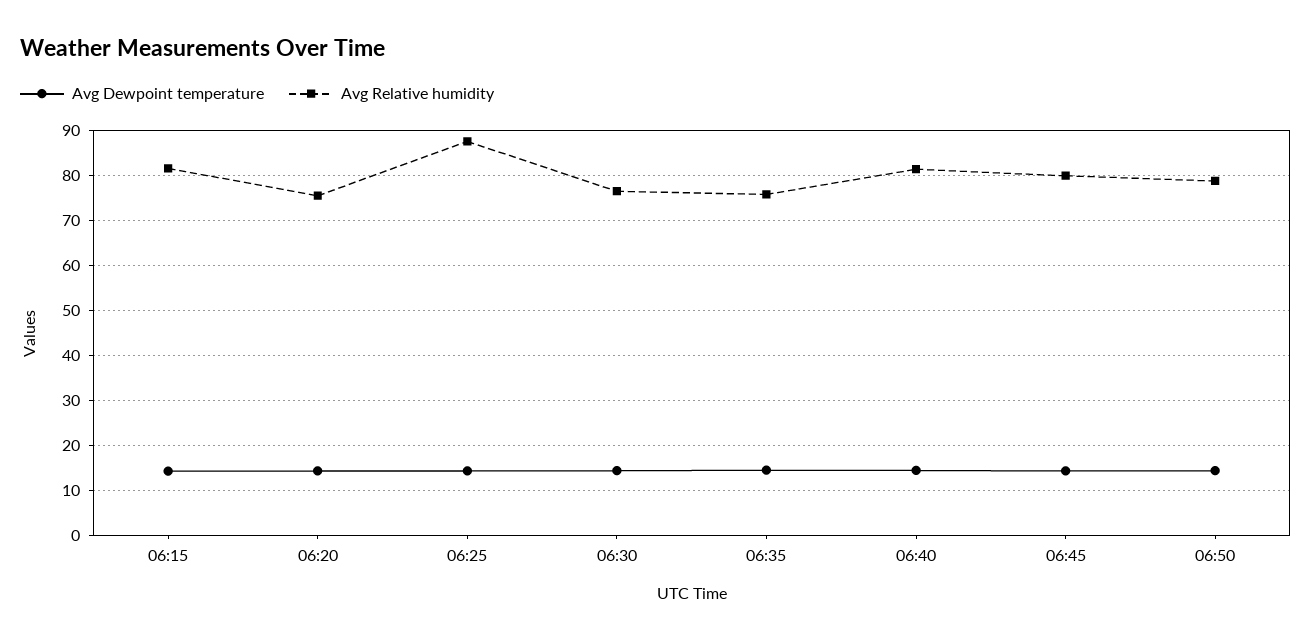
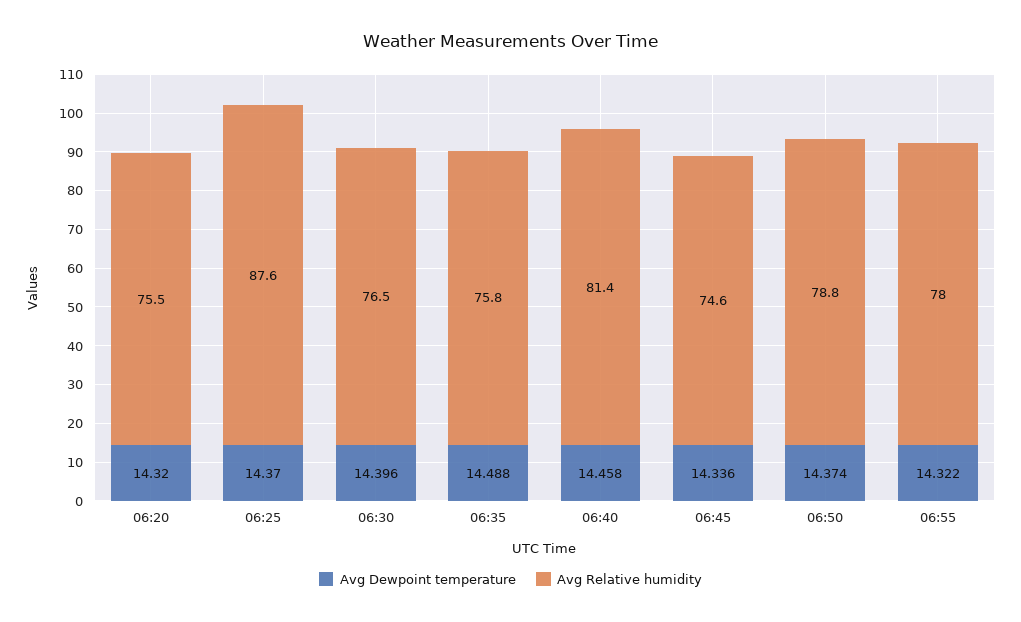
Avg Dewpoint temperature, 06:15: 14 -> none
Avg Relative humidity, 06:15: 82 -> none
Avg Relative humidity, 06:45: 80 -> 74.6
Avg Dewpoint temperature, 06:55: none -> 14.322
Avg Relative humidity, 06:55: none -> 78

